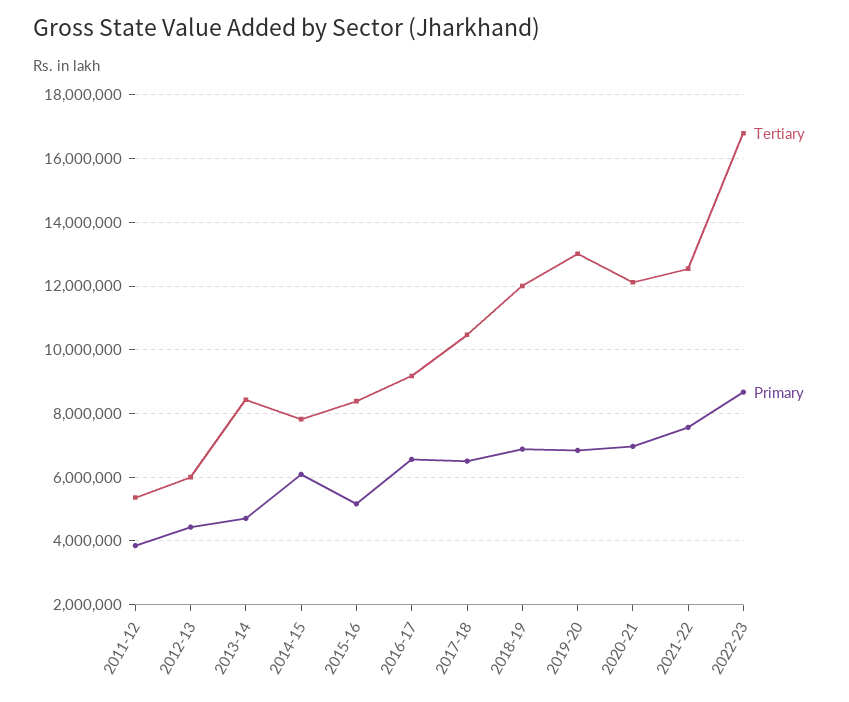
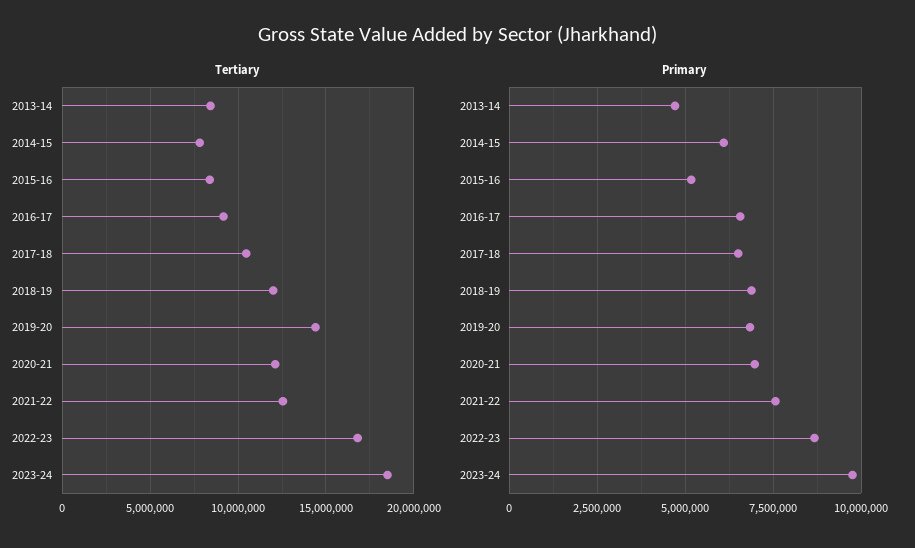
Tertiary, 2011-12: 5400000 -> none
Primary, 2011-12: 3800000 -> none
Tertiary, 2012-13: 6000000 -> none
Primary, 2012-13: 4400000 -> none
Tertiary, 2019-20: 13000000 -> 14500000
Tertiary, 2023-24: none -> 18500000
Primary, 2023-24: none -> 9750000

